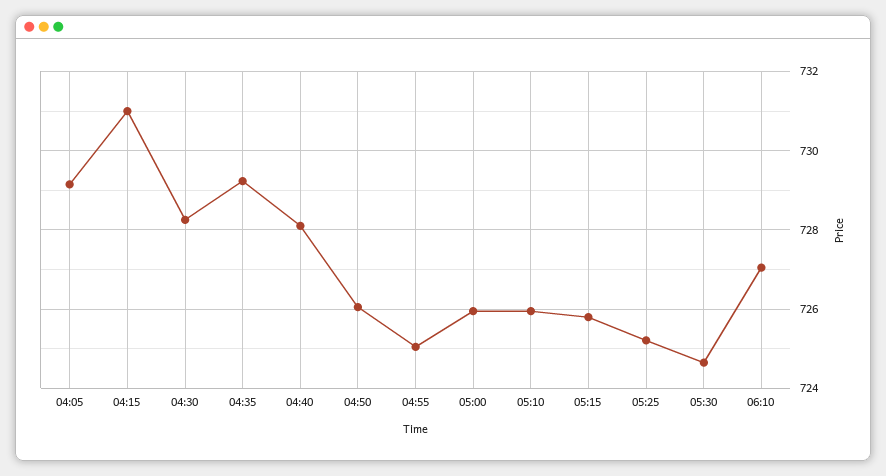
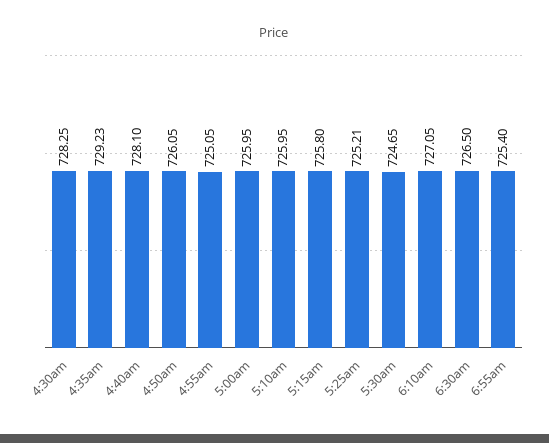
04:05: 729.2 -> none
04:15: 731 -> none
6:30am: none -> 726.5
6:55am: none -> 725.4

